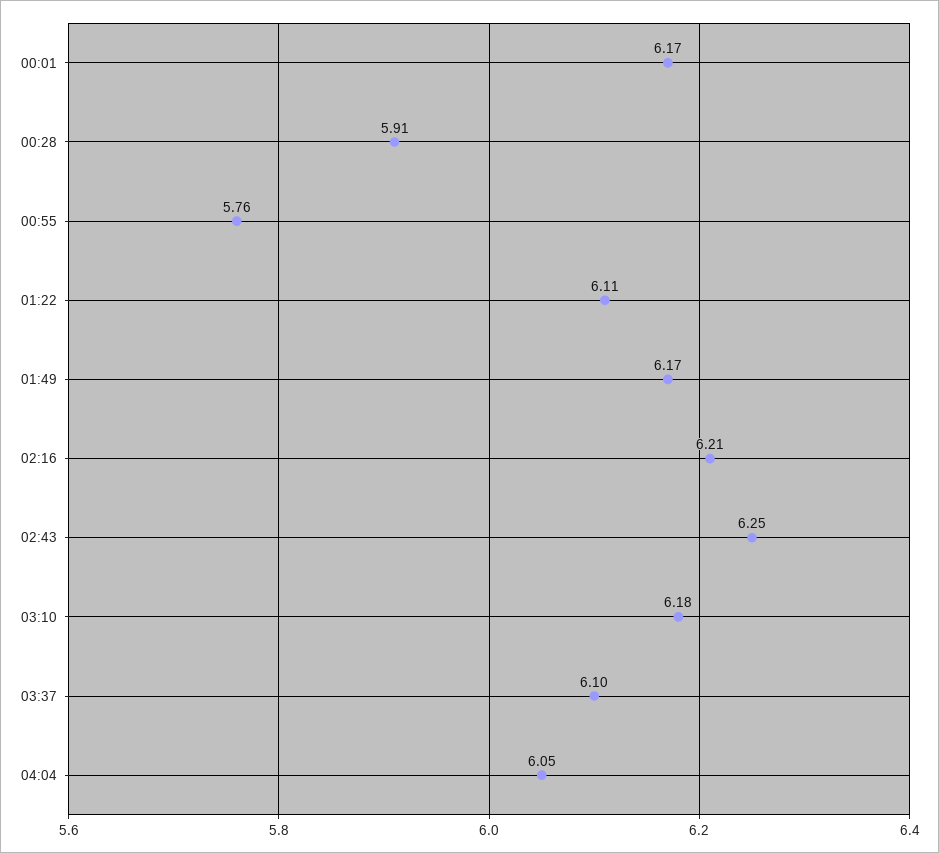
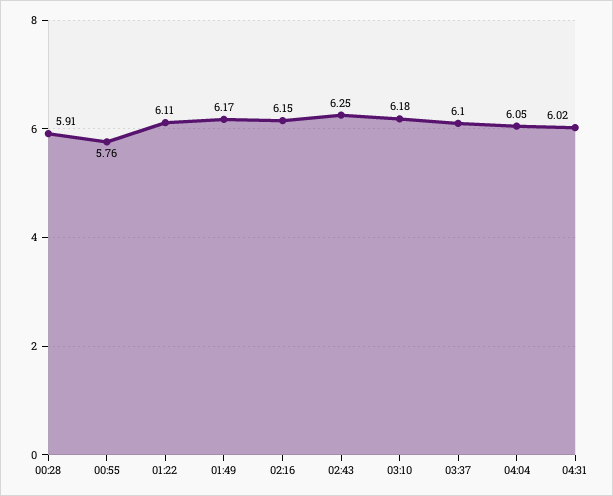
00:01: 6.17 -> none
02:16: 6.21 -> 6.15
04:31: none -> 6.02

